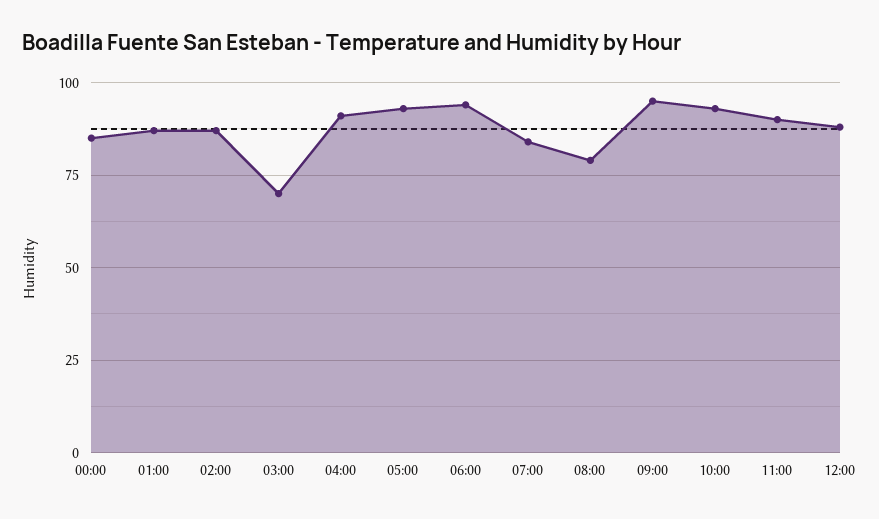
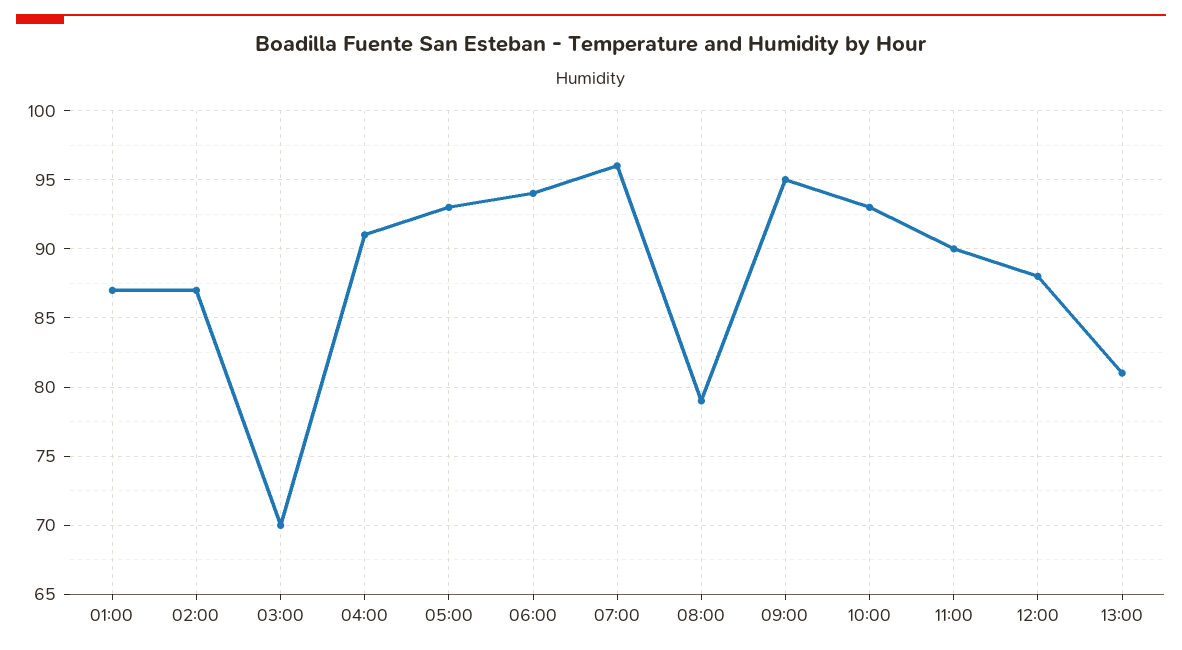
00:00: 85 -> none
07:00: 85 -> 96
13:00: none -> 81

